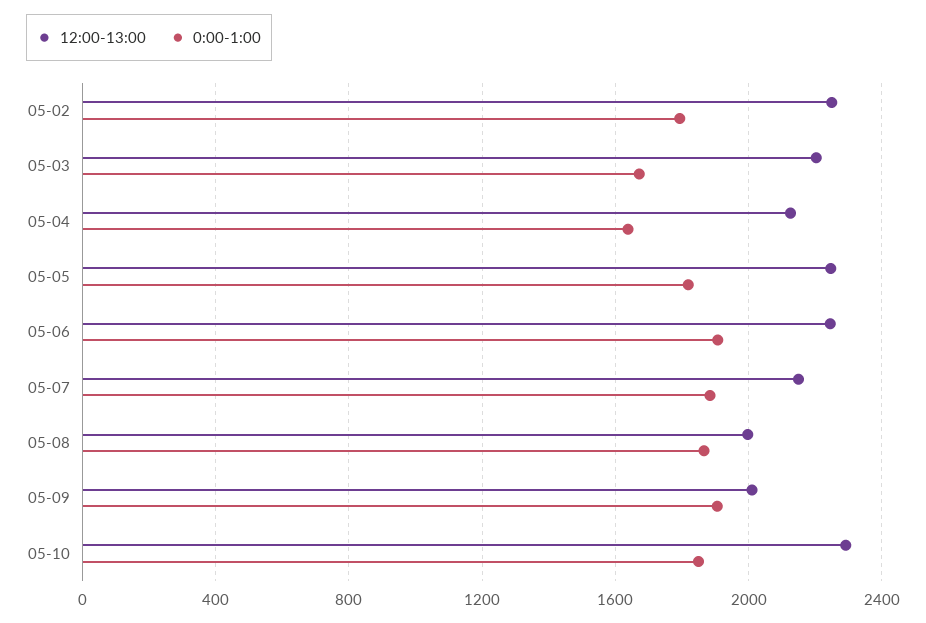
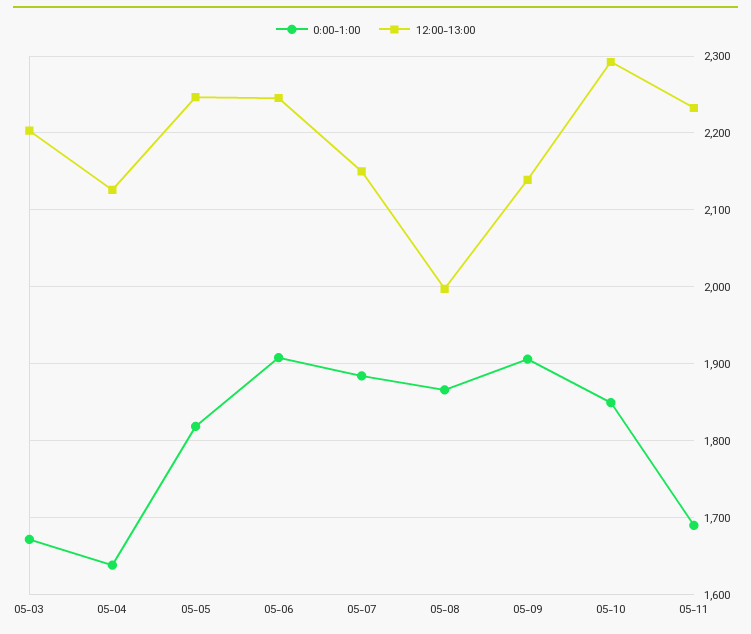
12:00-13:00, 05-02: 2250 -> none
0:00-1:00, 05-02: 1800 -> none
12:00-13:00, 05-09: 2000 -> 2140
0:00-1:00, 05-11: none -> 1690
12:00-13:00, 05-11: none -> 2230

